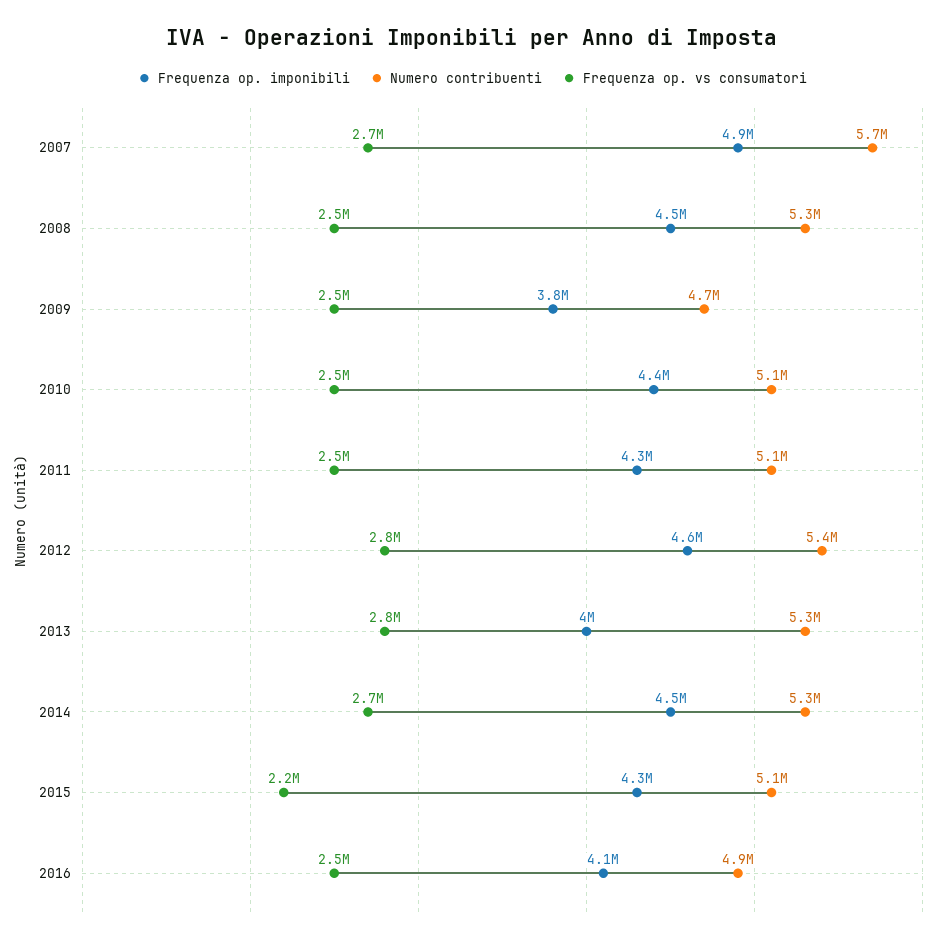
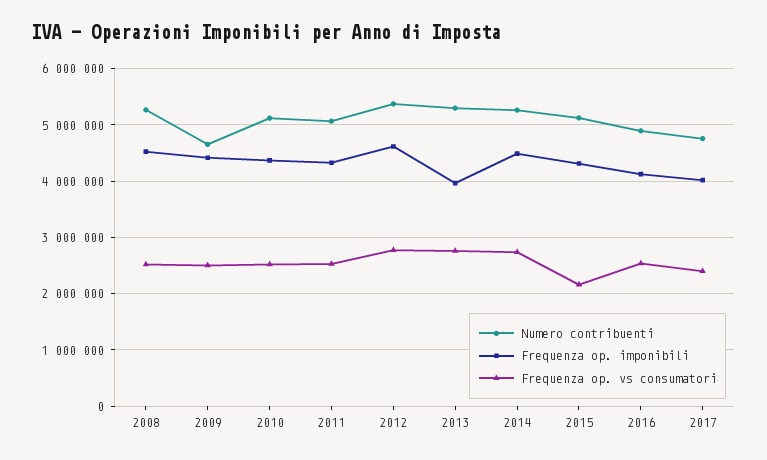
Frequenza op. imponibili, 2007: 4900000 -> none
Numero contribuenti, 2007: 5700000 -> none
Frequenza op. vs consumatori, 2007: 2700000 -> none
Frequenza op. imponibili, 2009: 3800000 -> 4400000
Numero contribuenti, 2017: none -> 4800000
Frequenza op. imponibili, 2017: none -> 4000000
Frequenza op. vs consumatori, 2017: none -> 2400000

